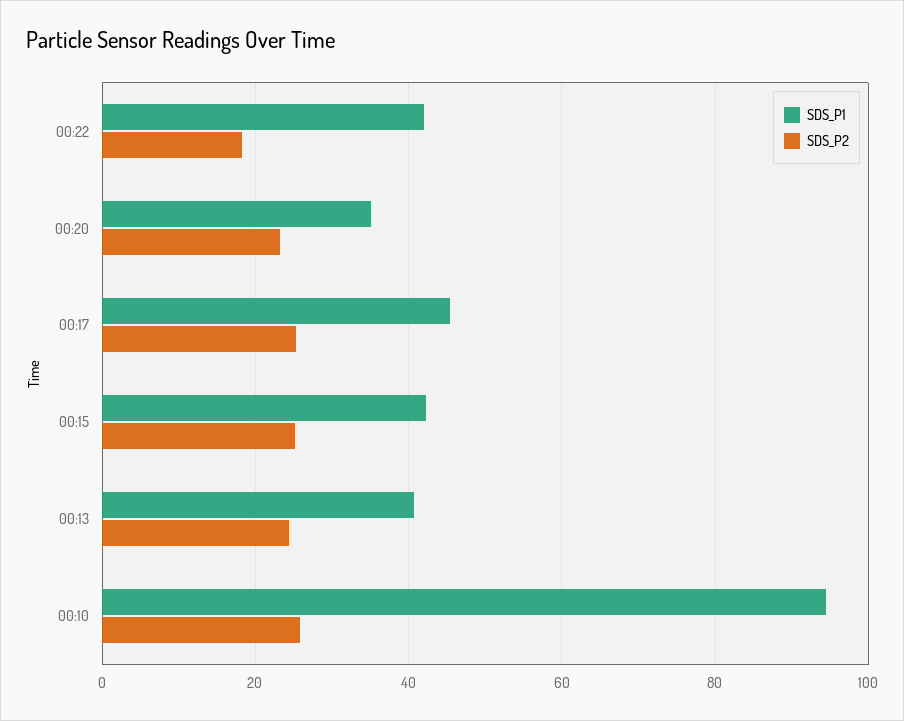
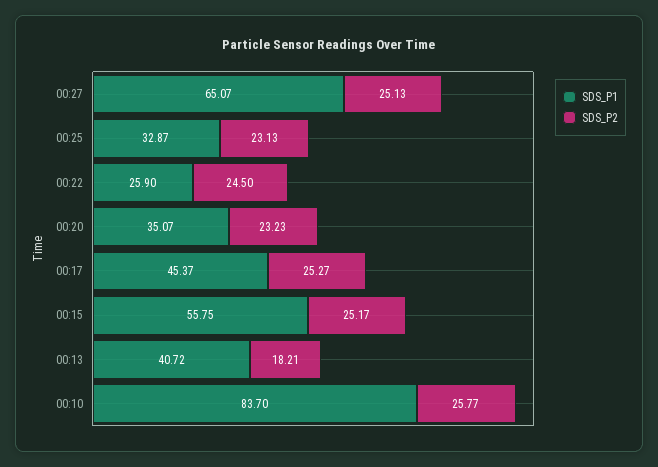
SDS_P1, 00:22: 42 -> 25.9
SDS_P2, 00:22: 18 -> 24.5
SDS_P1, 00:15: 42 -> 55.75
SDS_P2, 00:13: 24 -> 18.21
SDS_P1, 00:10: 94 -> 83.7
SDS_P1, 00:27: none -> 65.07
SDS_P2, 00:27: none -> 25.13
SDS_P1, 00:25: none -> 32.87
SDS_P2, 00:25: none -> 23.13

